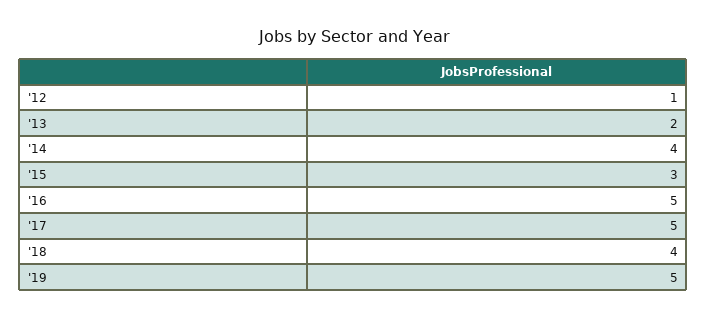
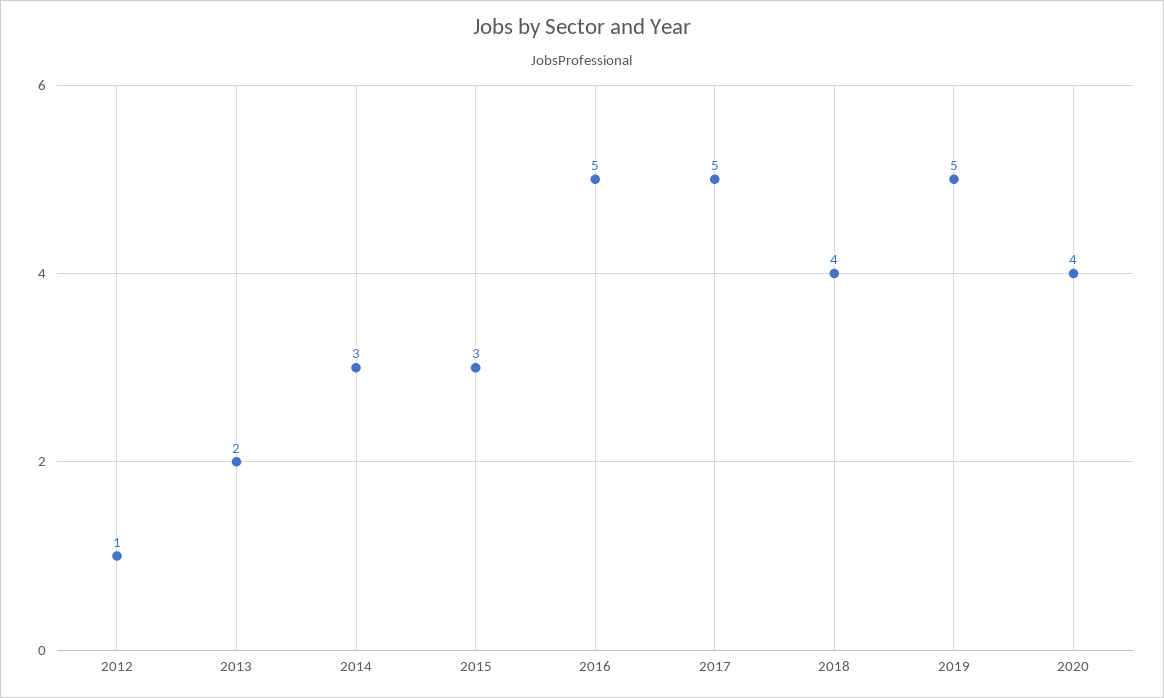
'14: 4 -> 3
2020: none -> 4

